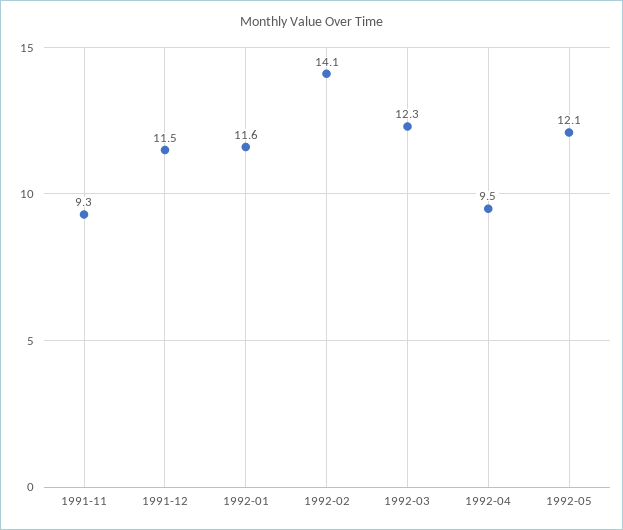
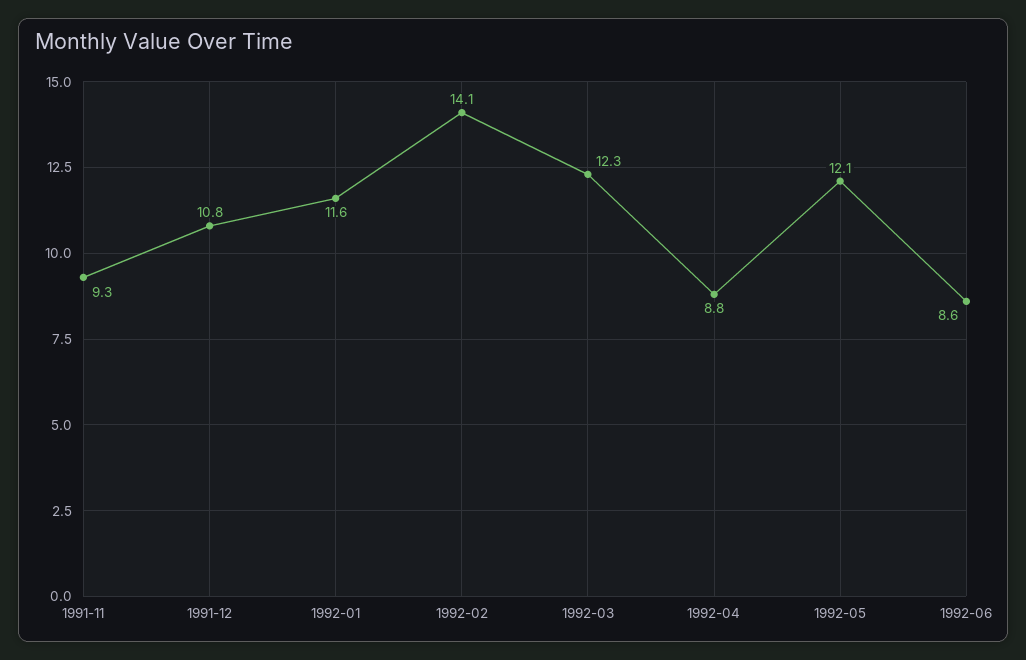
1991-12: 11.5 -> 10.8
1992-04: 9.5 -> 8.8
1992-06: none -> 8.6

